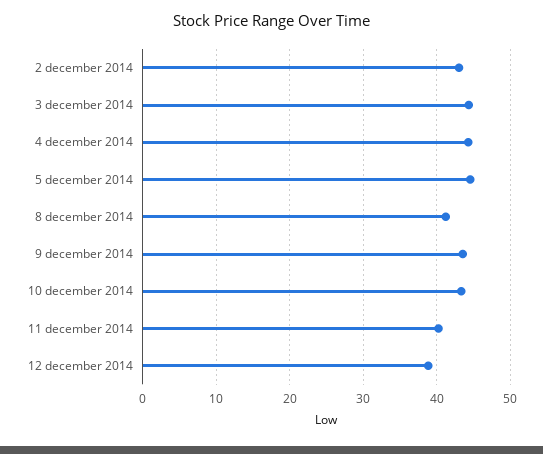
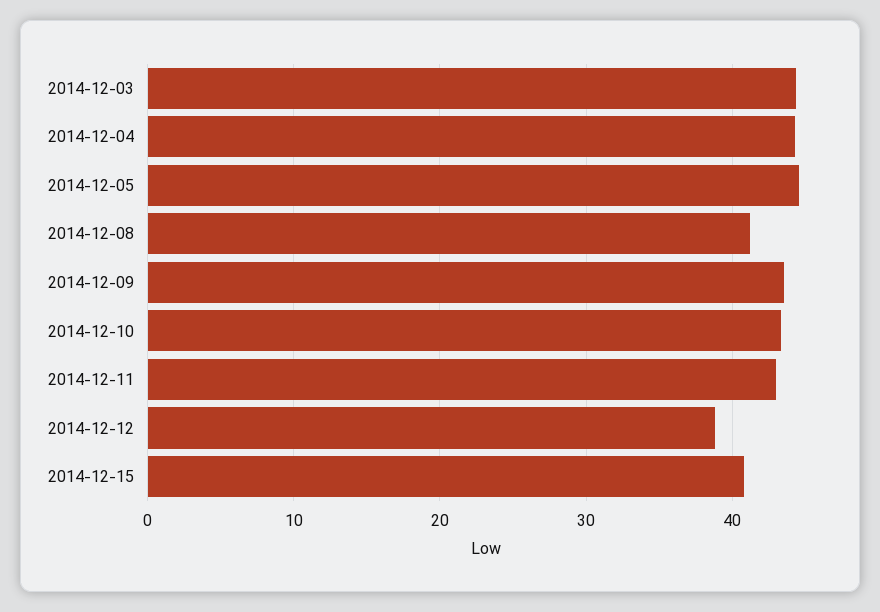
2 december 2014: 43 -> none
11 december 2014: 40 -> 43
2014-12-15: none -> 41

